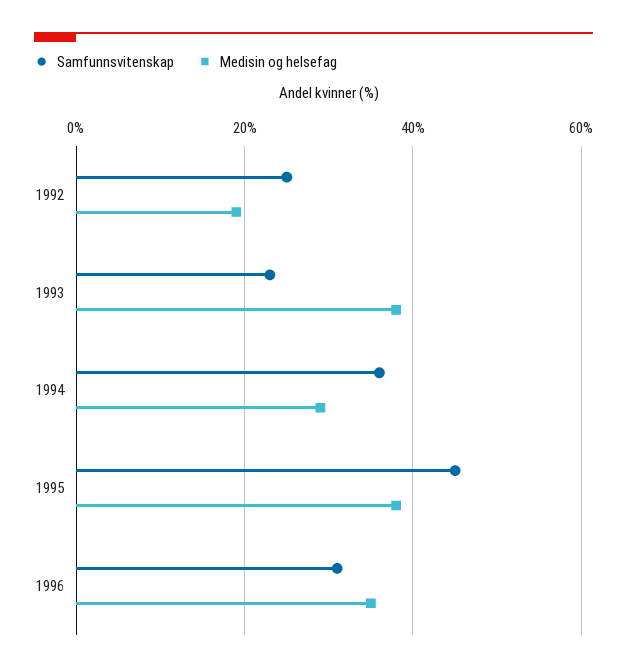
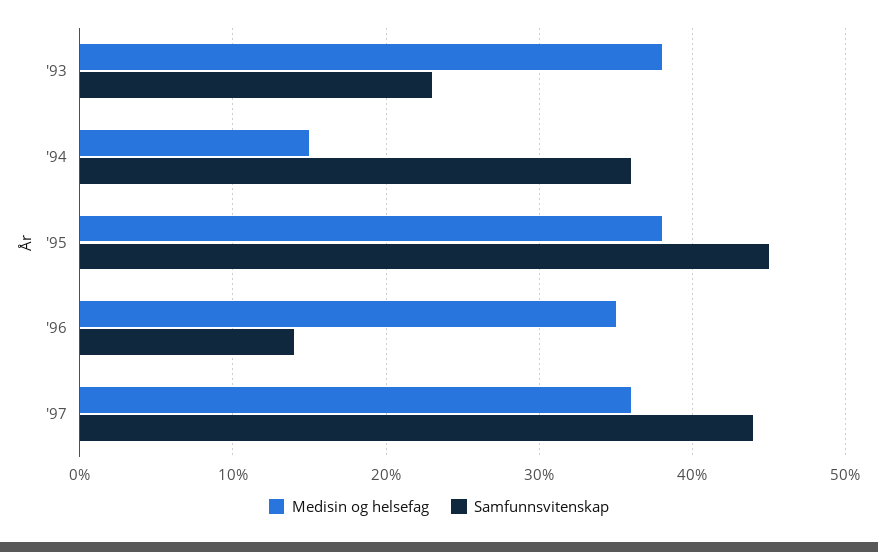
Samfunnsvitenskap, 1992: 25 -> none
Medisin og helsefag, 1992: 20 -> none
Medisin og helsefag, 1994: 30 -> 15
Samfunnsvitenskap, 1996: 30 -> 14
Medisin og helsefag, '97: none -> 36
Samfunnsvitenskap, '97: none -> 44

